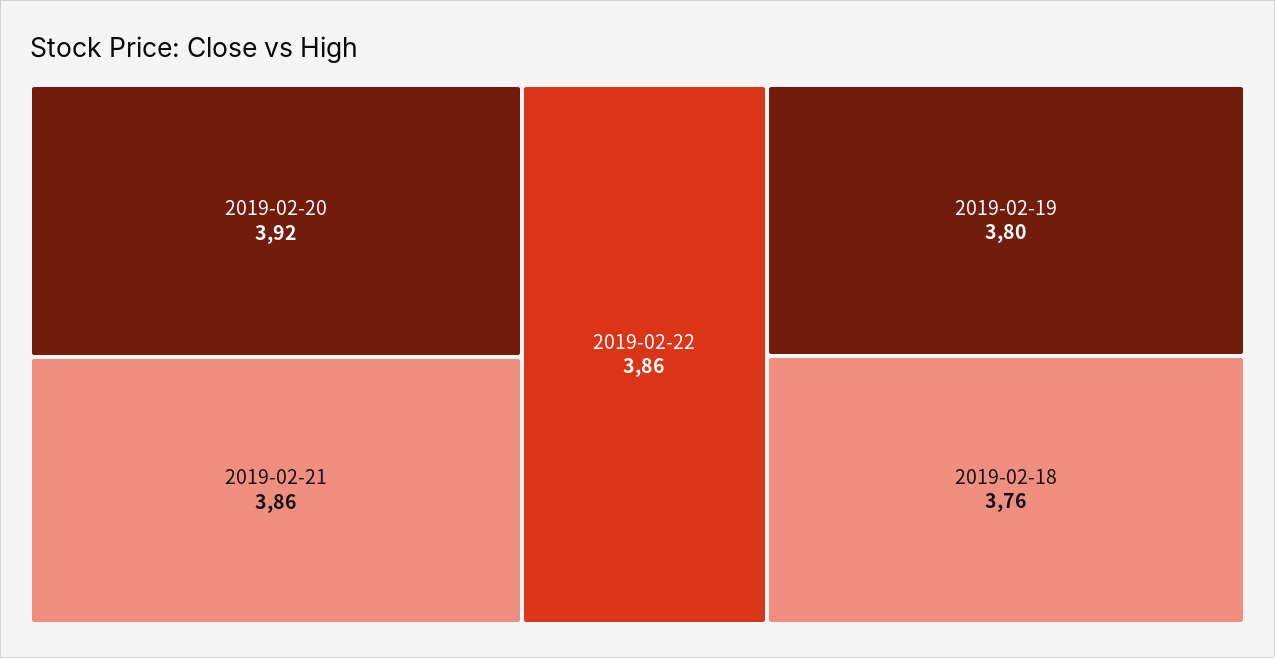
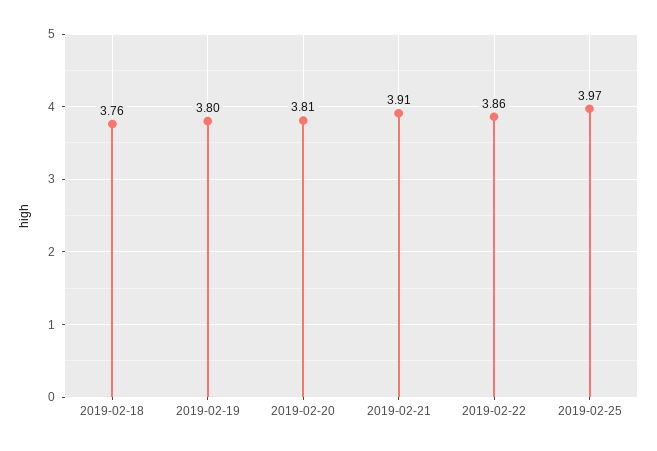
2019-02-20: 3.92 -> 3.81
2019-02-21: 3.86 -> 3.91
2019-02-25: none -> 3.97

